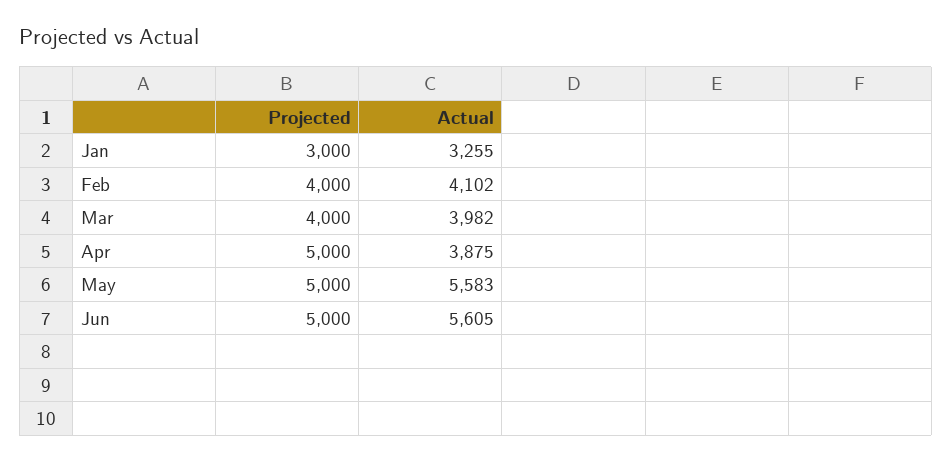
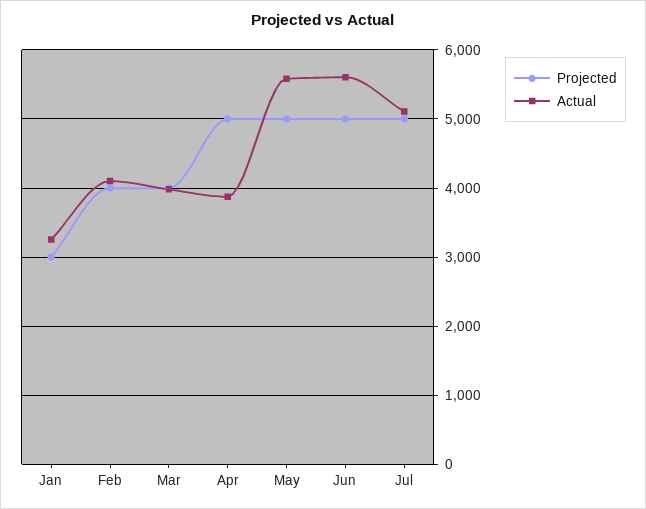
Projected, Jul: none -> 5000
Actual, Jul: none -> 5100

